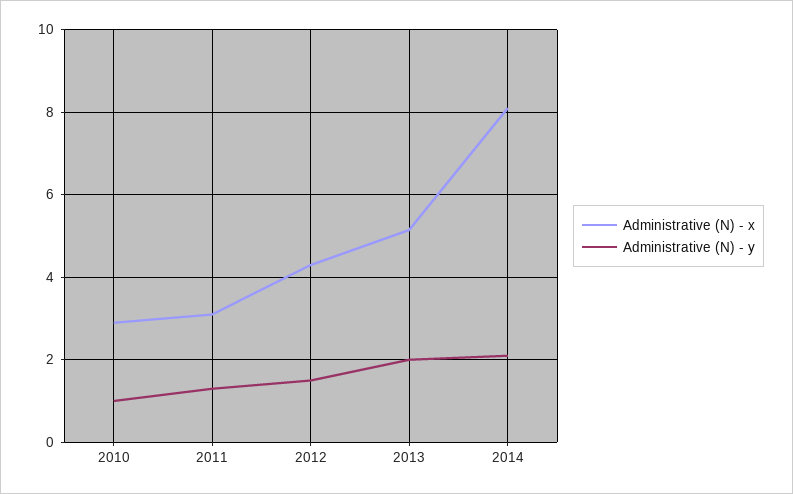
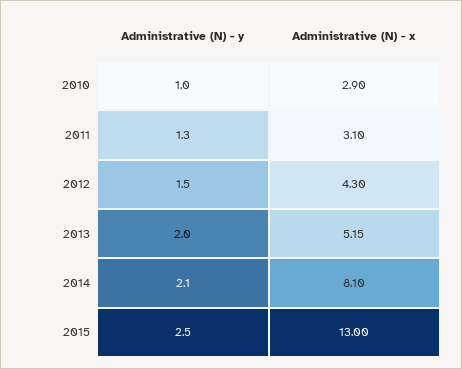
Administrative (N) - y, 2015: none -> 2.5
Administrative (N) - x, 2015: none -> 13

